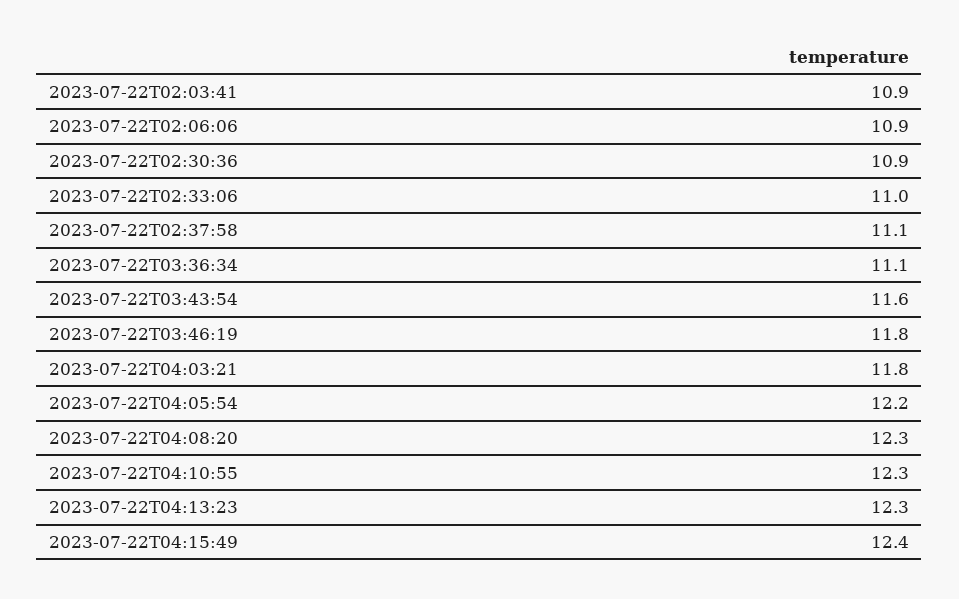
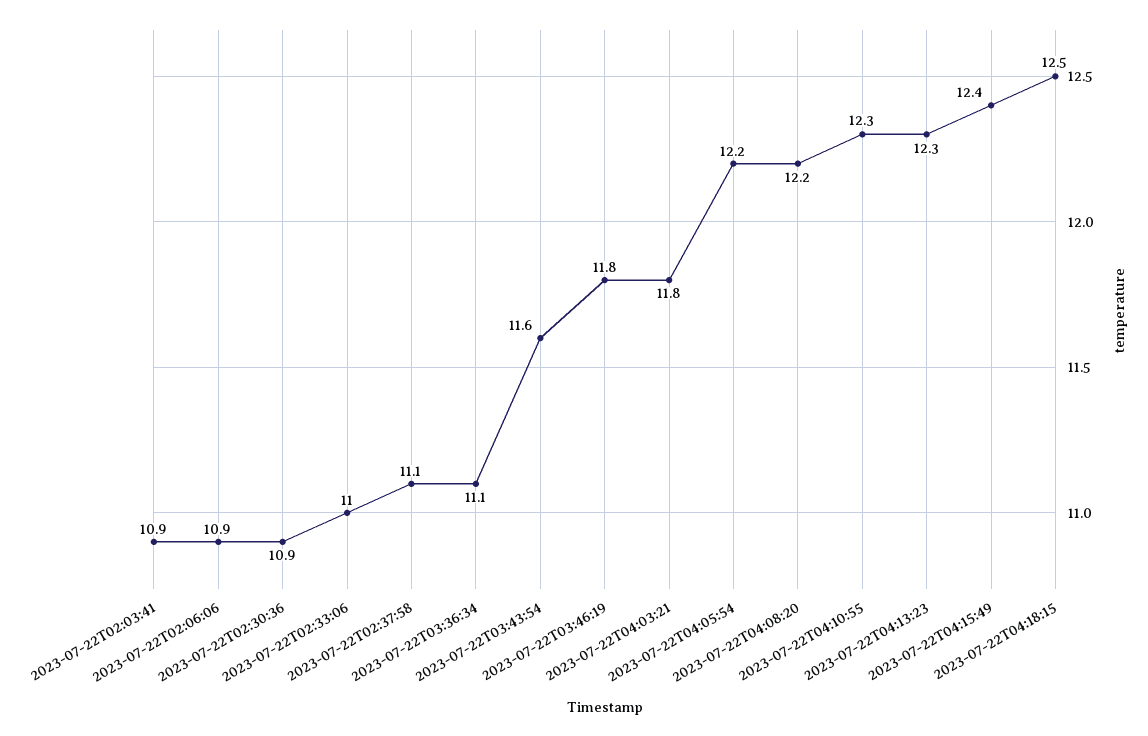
2023-07-22T04:08:20: 12.3 -> 12.2
2023-07-22T04:18:15: none -> 12.5

